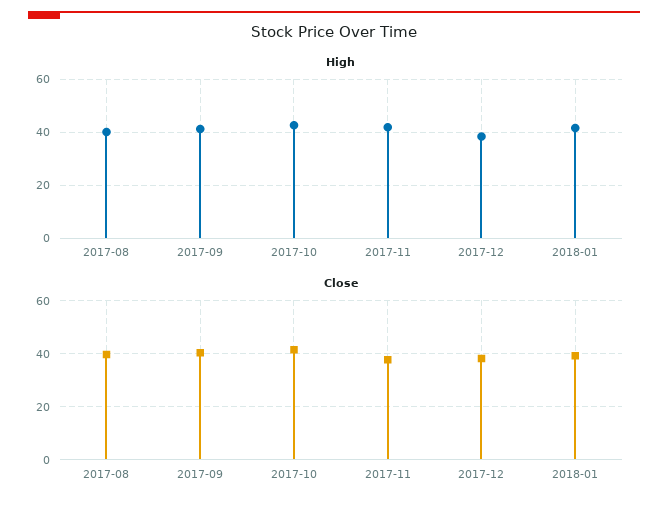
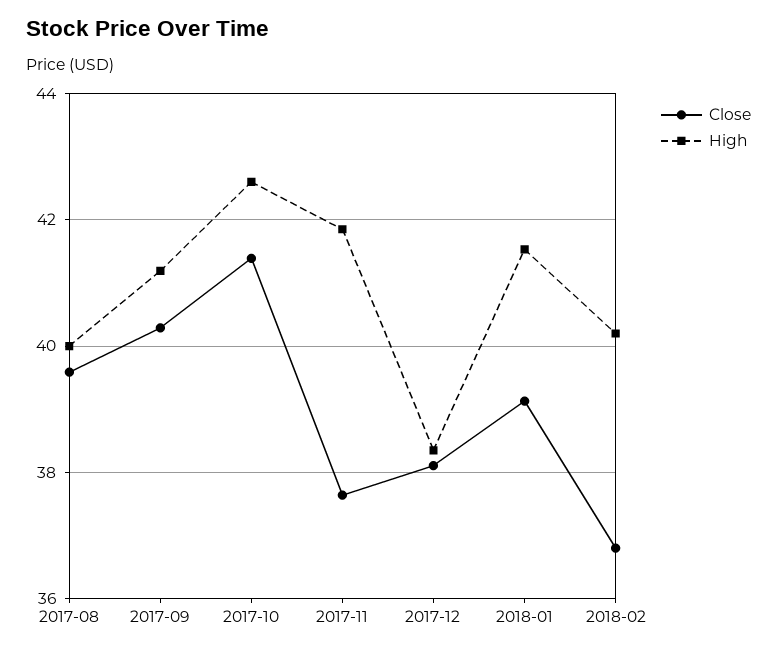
Close, 2018-02: none -> 36.8
High, 2018-02: none -> 40.2

